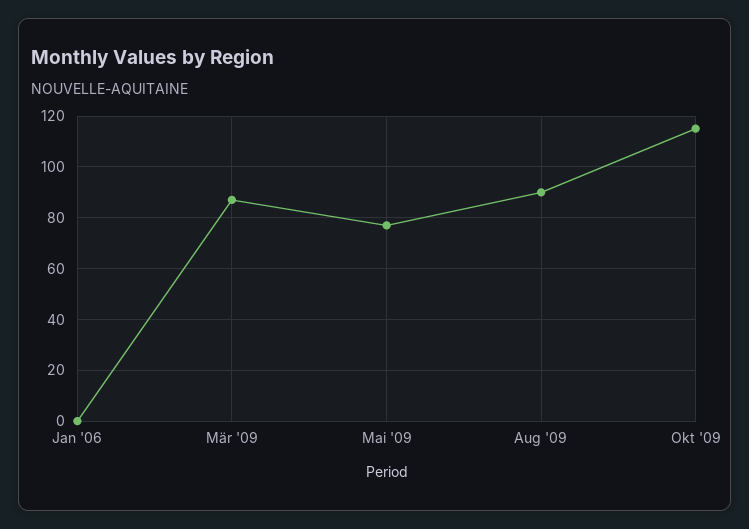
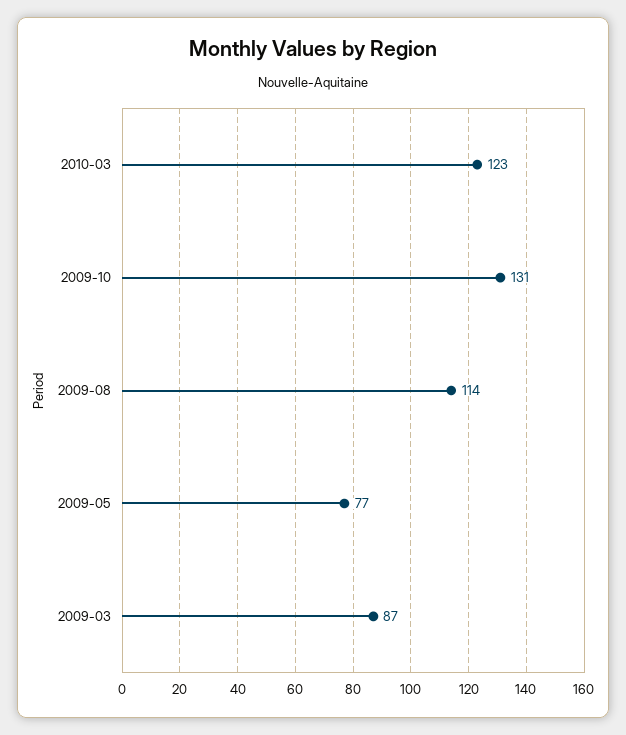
Jan '06: 0 -> none
Aug '09: 90 -> 114
Okt '09: 115 -> 131
2010-03: none -> 123

